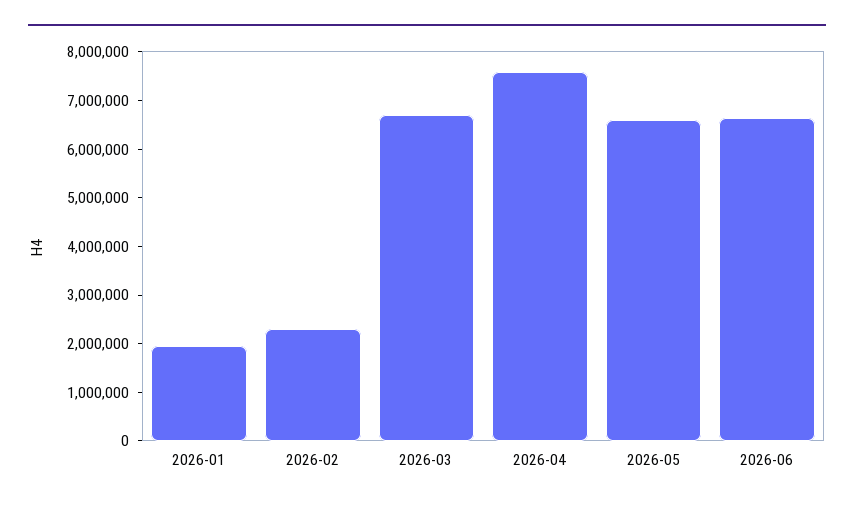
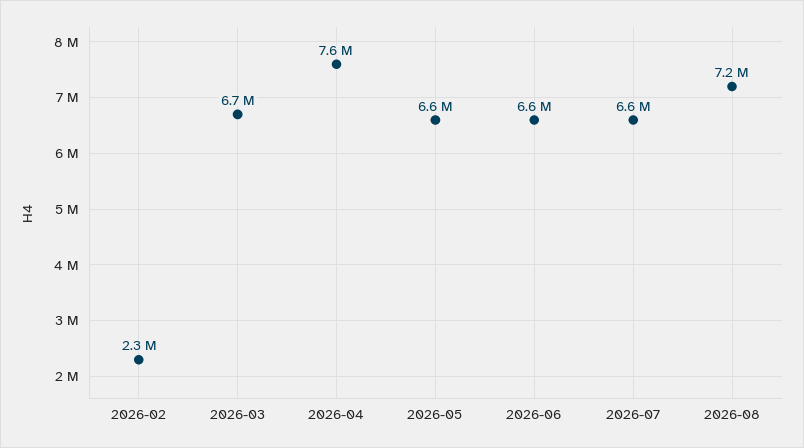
2026-01: 2000000 -> none
2026-07: none -> 6600000
2026-08: none -> 7200000

